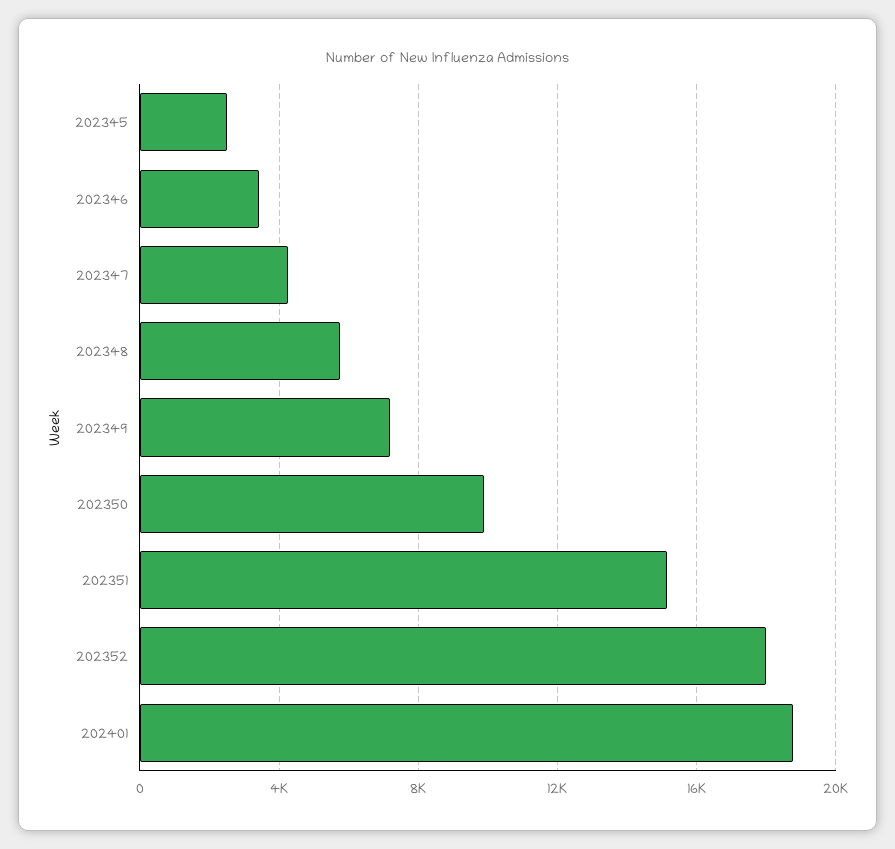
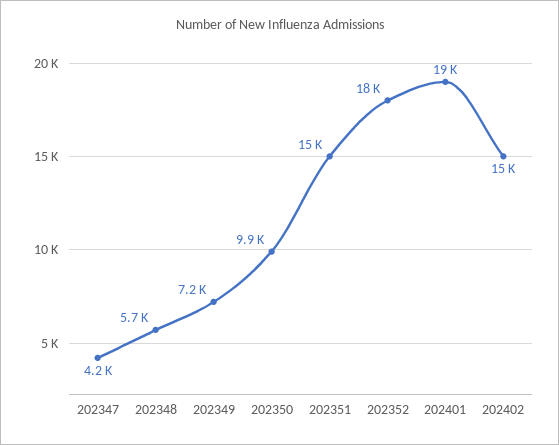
202345: 2500 -> none
202346: 3500 -> none
202402: none -> 15000

